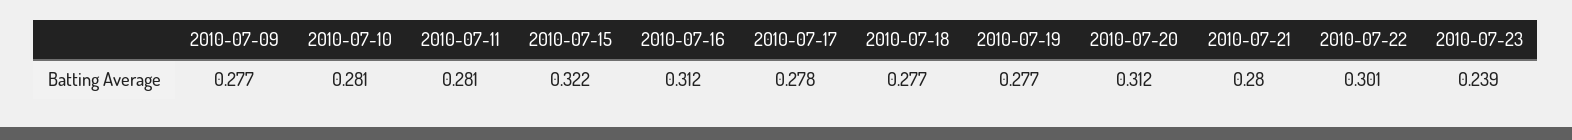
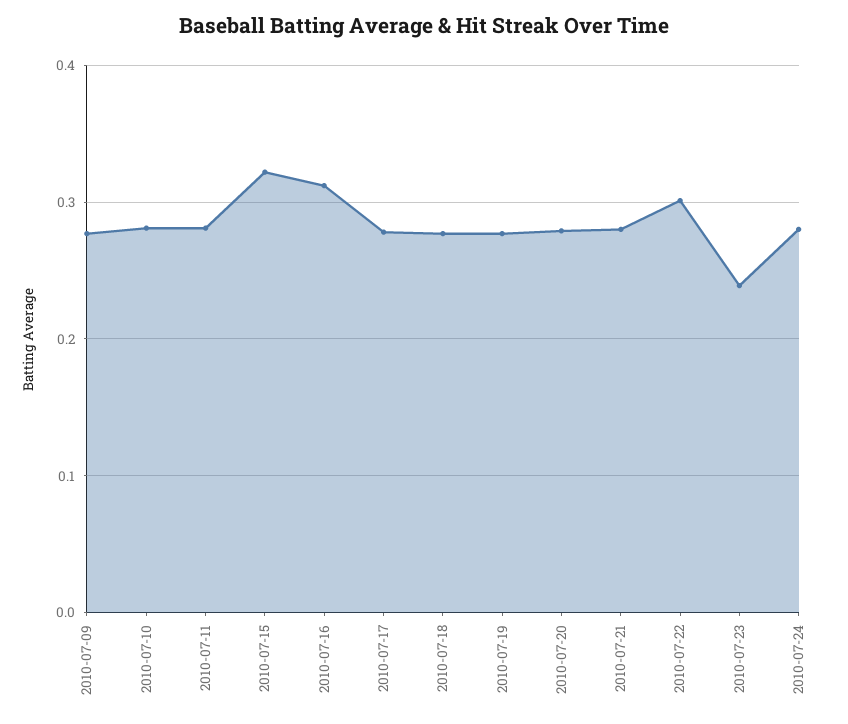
2010-07-20: 0.312 -> 0.28
2010-07-24: none -> 0.28

